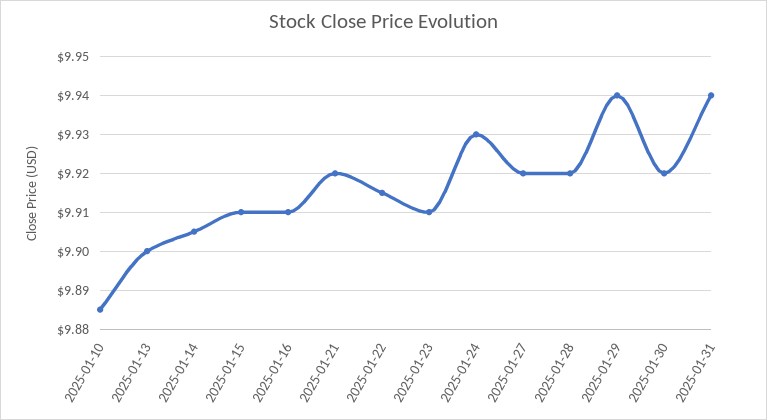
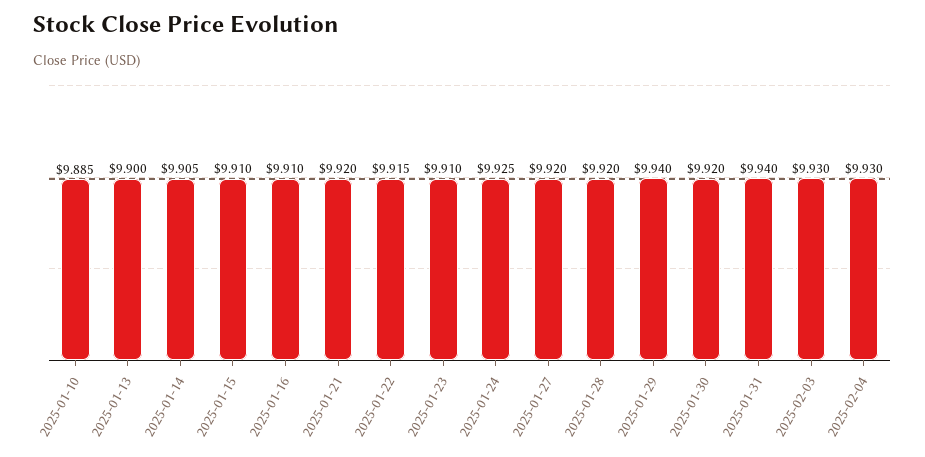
2025-01-24: 9.93 -> 9.925
2025-02-03: none -> 9.93
2025-02-04: none -> 9.93

